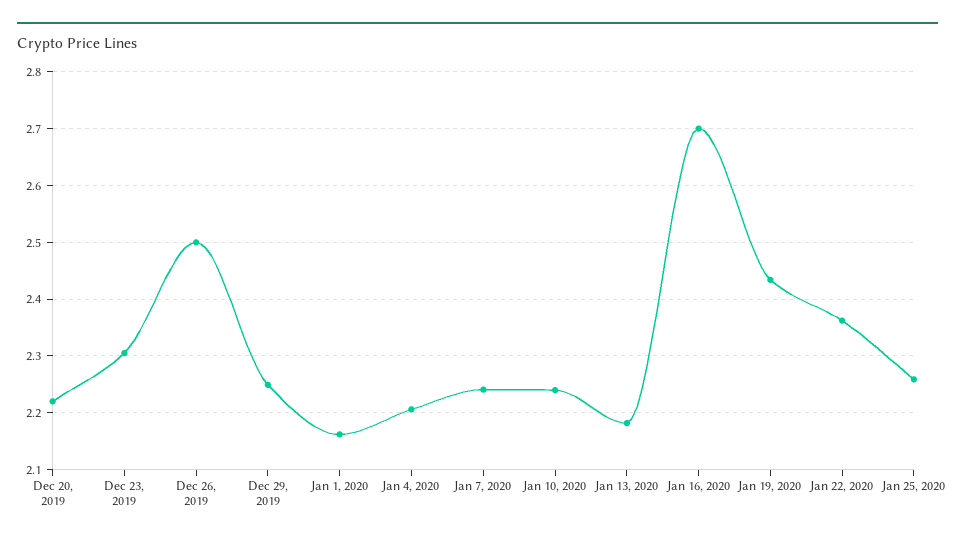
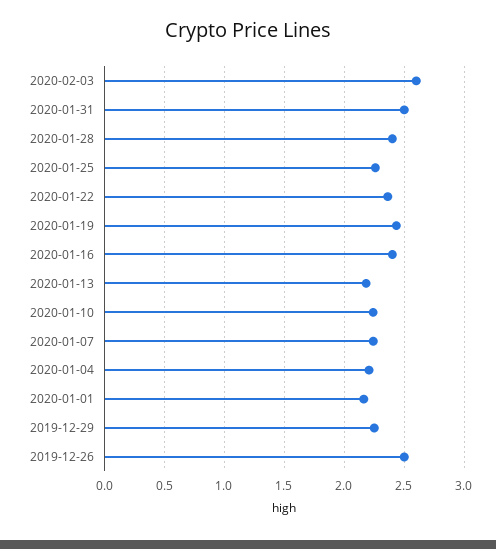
Dec 20, 2019: 2.22 -> none
Dec 23, 2019: 2.3 -> none
Jan 16, 2020: 2.7 -> 2.4
2020-02-03: none -> 2.6
2020-01-31: none -> 2.5
2020-01-28: none -> 2.4

